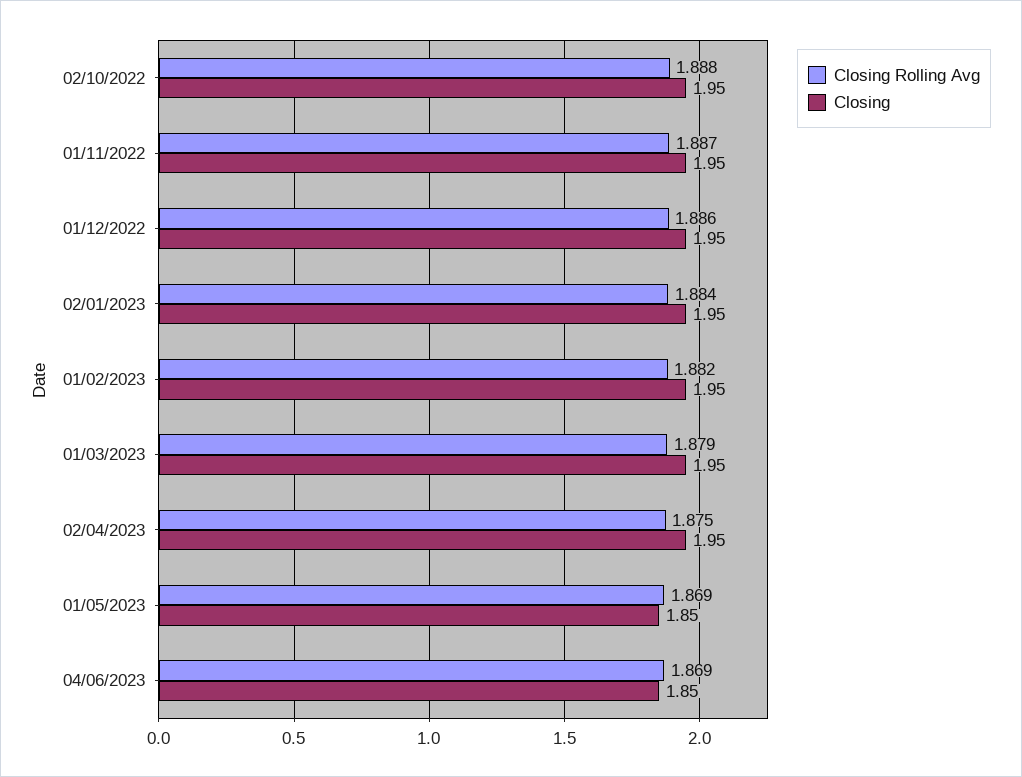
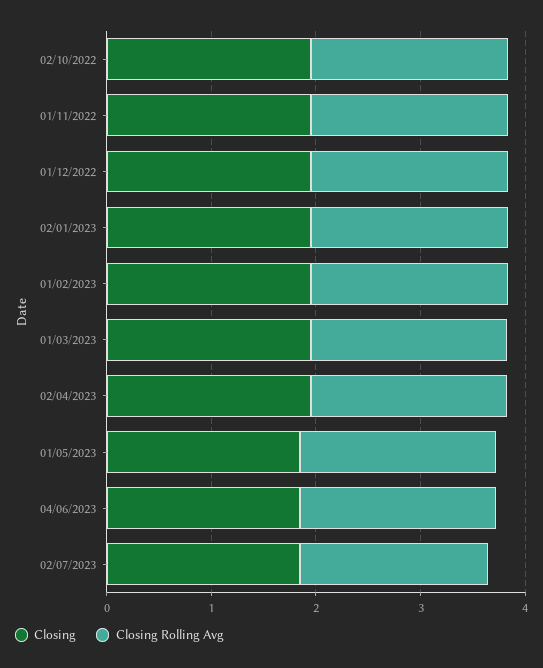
Closing, 02/07/2023: none -> 1.8
Closing Rolling Avg, 02/07/2023: none -> 1.8

